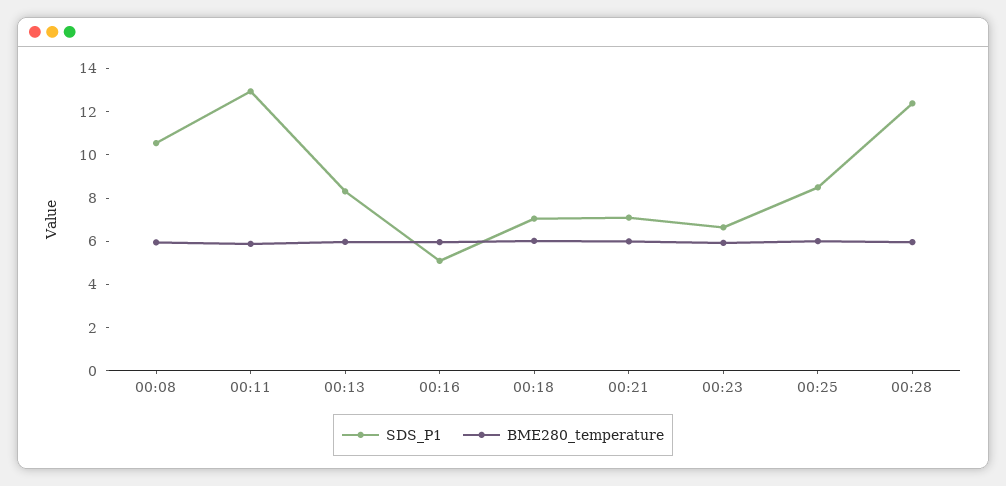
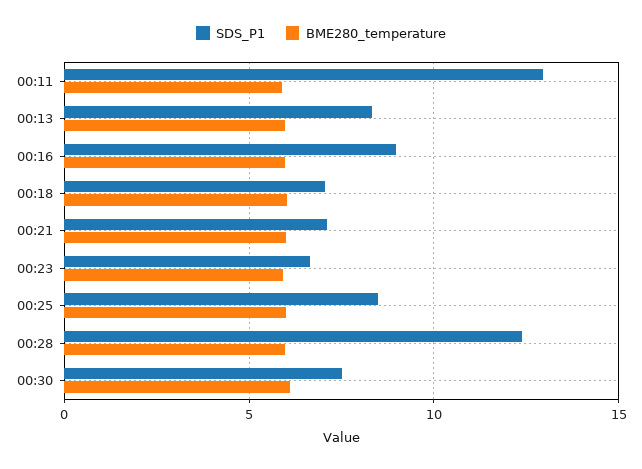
SDS_P1, 00:08: 10.5 -> none
BME280_temperature, 00:08: 6 -> none
SDS_P1, 00:16: 5 -> 9
SDS_P1, 00:30: none -> 7.5
BME280_temperature, 00:30: none -> 6

